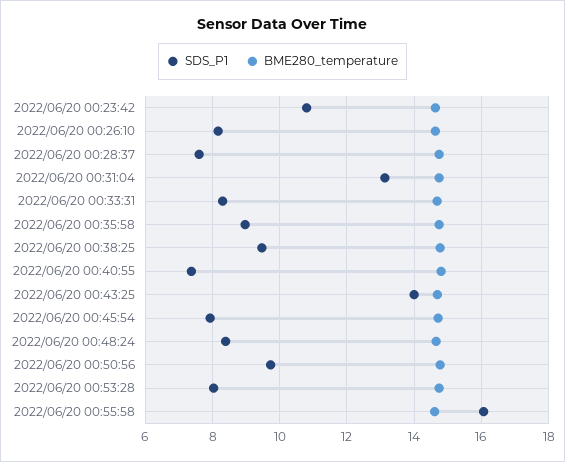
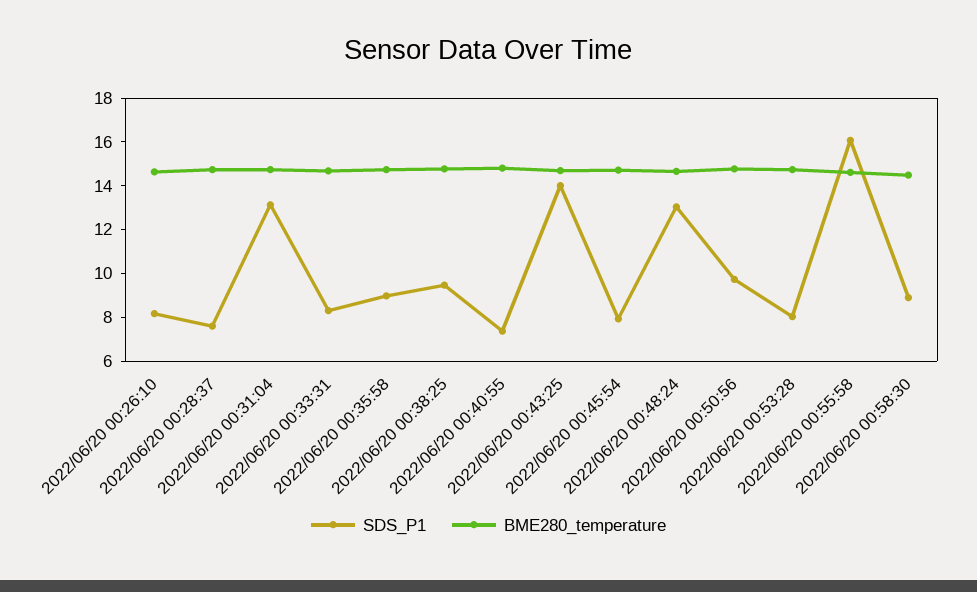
SDS_P1, 2022/06/20 00:23:42: 10.8 -> none
BME280_temperature, 2022/06/20 00:23:42: 14.6 -> none
SDS_P1, 2022/06/20 00:48:24: 8.4 -> 13
SDS_P1, 2022/06/20 00:58:30: none -> 9
BME280_temperature, 2022/06/20 00:58:30: none -> 14.5

